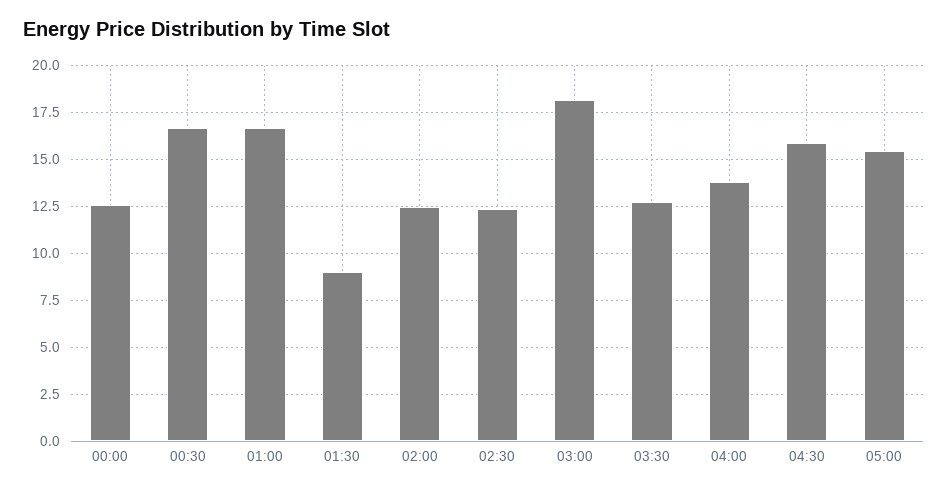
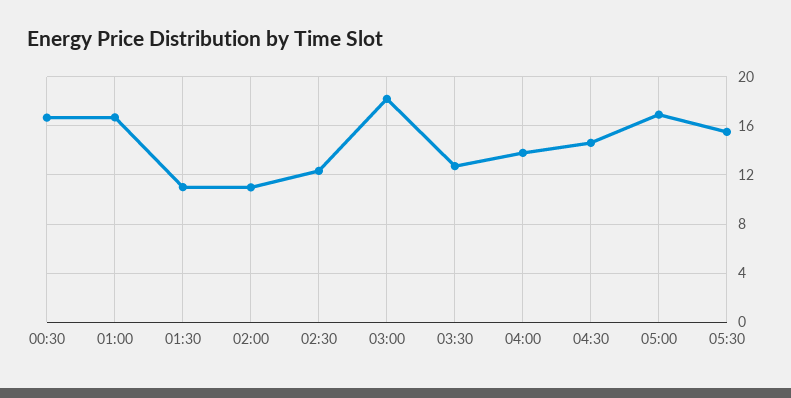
00:00: 12.5 -> none
01:30: 9 -> 11
02:00: 12.5 -> 11
04:30: 16 -> 14.5
05:00: 15.5 -> 17
05:30: none -> 15.5

